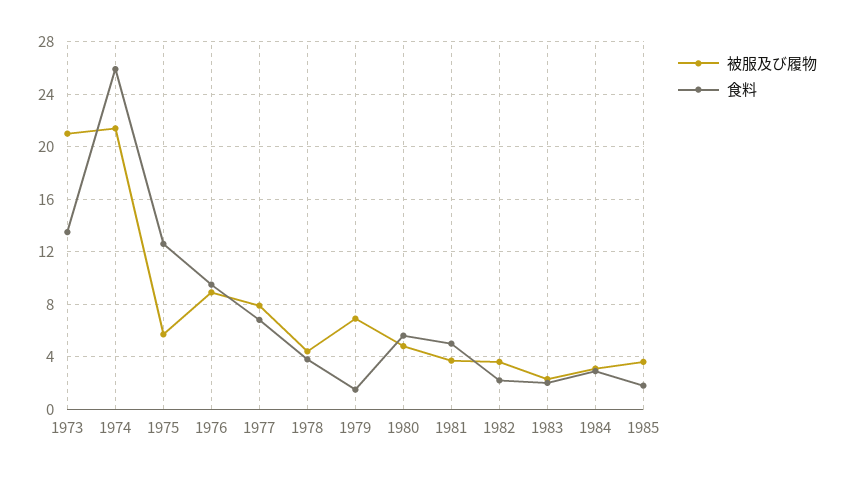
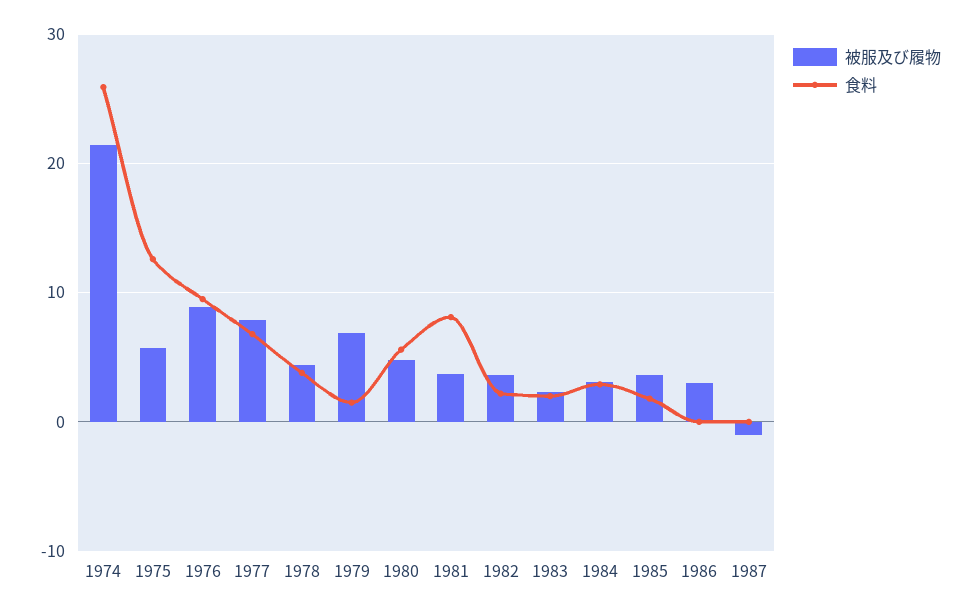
被服及び履物, 1973: 21 -> none
食料, 1973: 13.5 -> none
食料, 1981: 5 -> 8
被服及び履物, 1986: none -> 3
食料, 1986: none -> 0
被服及び履物, 1987: none -> -1
食料, 1987: none -> 0

